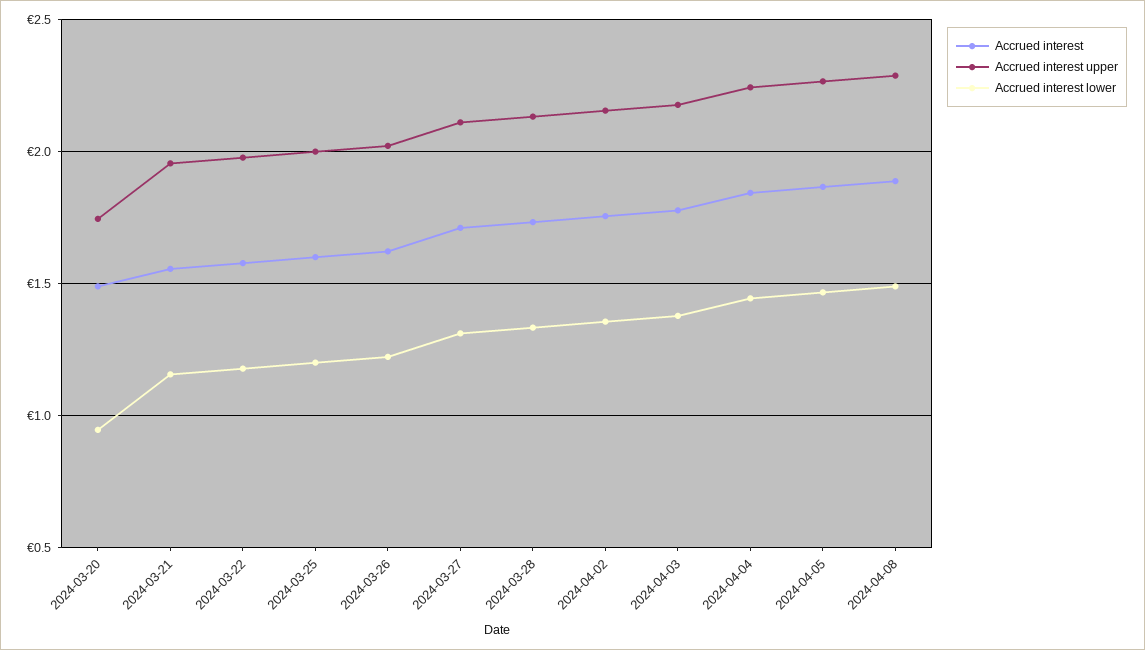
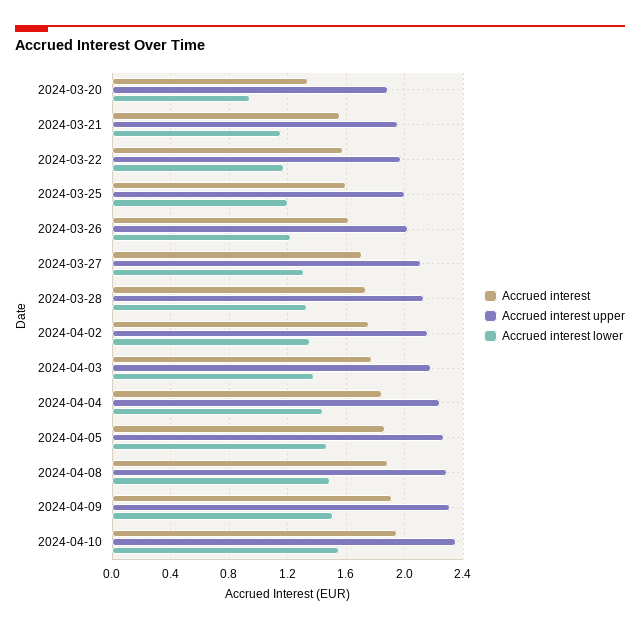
Accrued interest, 2024-03-20: 1.5 -> 1.35
Accrued interest upper, 2024-03-20: 1.75 -> 1.9
Accrued interest, 2024-04-09: none -> 1.9
Accrued interest upper, 2024-04-09: none -> 2.3
Accrued interest lower, 2024-04-09: none -> 1.5
Accrued interest, 2024-04-10: none -> 1.95
Accrued interest upper, 2024-04-10: none -> 2.35
Accrued interest lower, 2024-04-10: none -> 1.55

